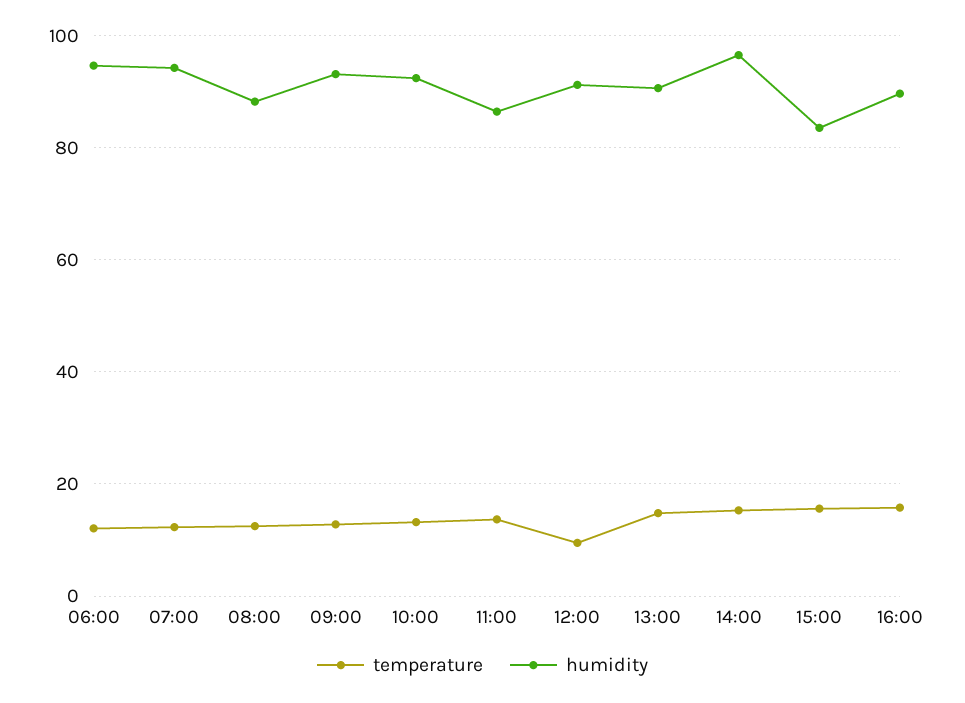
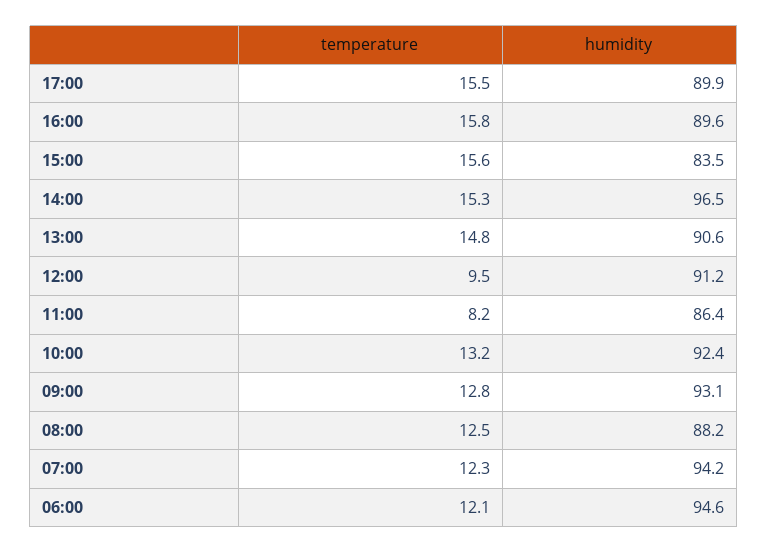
temperature, 11:00: 14 -> 8.2
temperature, 17:00: none -> 15.5
humidity, 17:00: none -> 89.9

